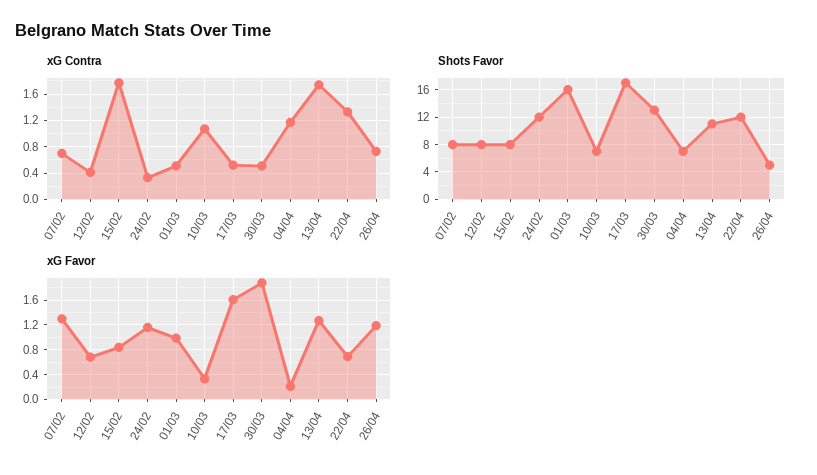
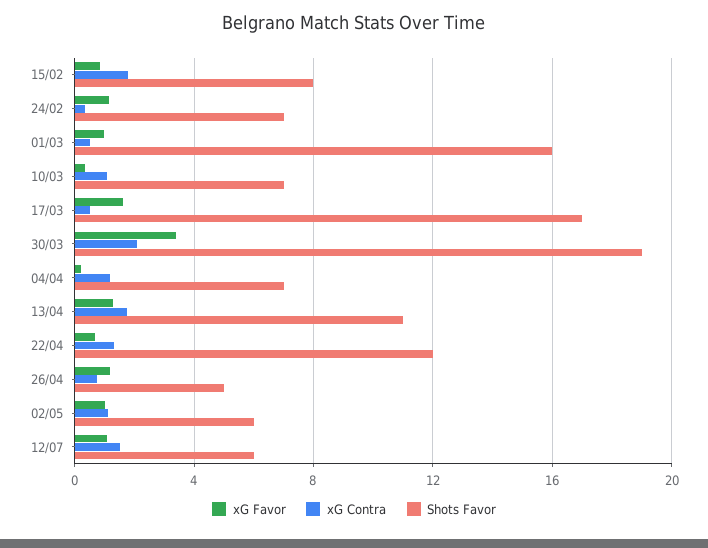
xG Contra, 07/02: 0.7 -> none
xG Contra, 12/02: 0.4 -> none
xG Contra, 30/03: 0.5 -> 2
Shots Favor, 07/02: 8 -> none
Shots Favor, 12/02: 8 -> none
Shots Favor, 24/02: 12 -> 7
Shots Favor, 30/03: 13 -> 19
xG Favor, 07/02: 1.3 -> none
xG Favor, 12/02: 0.7 -> none
xG Favor, 30/03: 1.9 -> 3.5
xG Favor, 02/05: none -> 1
xG Contra, 02/05: none -> 1
Shots Favor, 02/05: none -> 6
xG Favor, 12/07: none -> 1
xG Contra, 12/07: none -> 1.5
Shots Favor, 12/07: none -> 6

